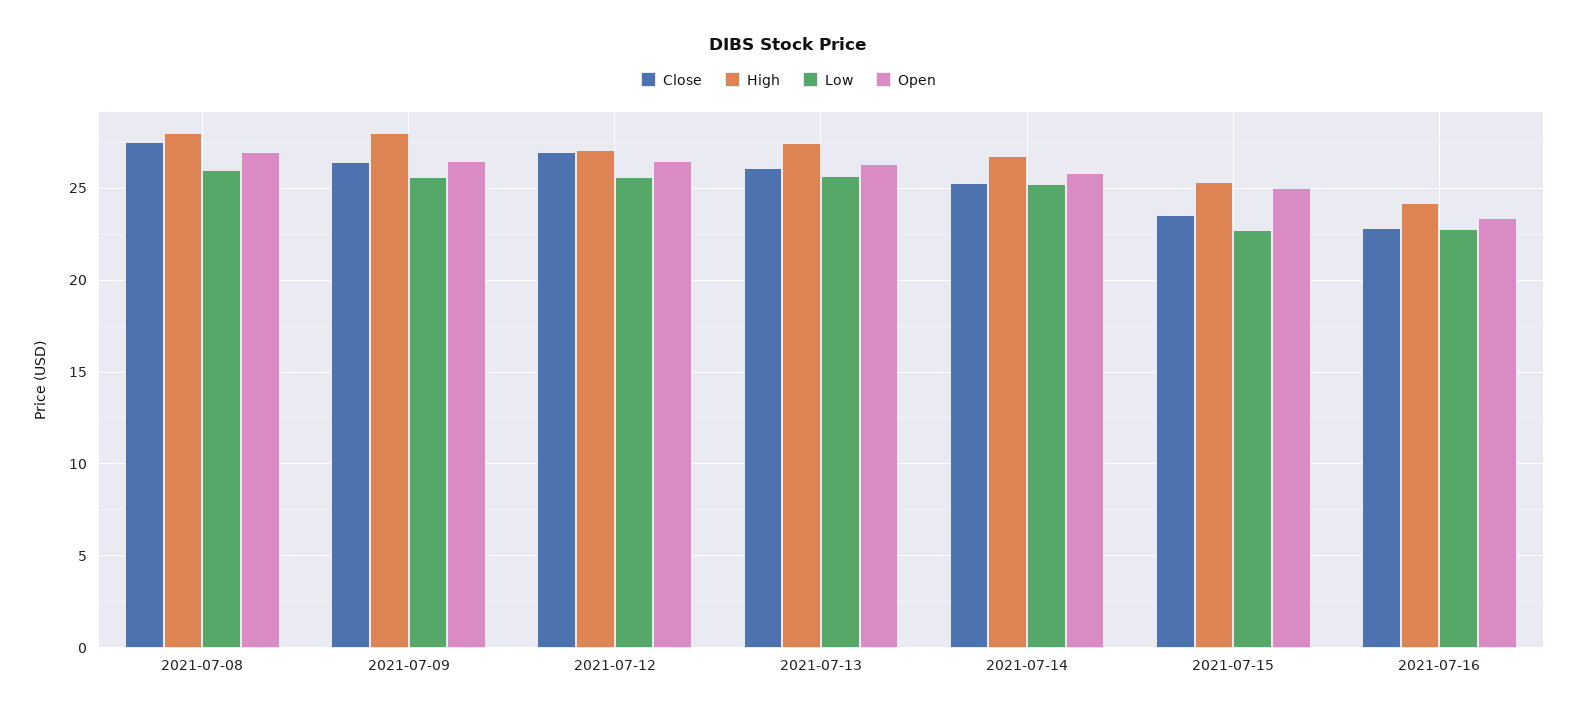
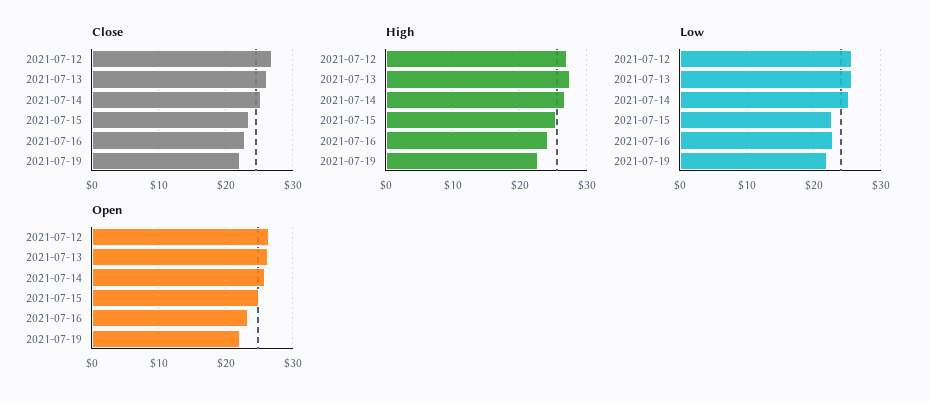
Close, 2021-07-08: 27.5 -> none
High, 2021-07-08: 28 -> none
Low, 2021-07-08: 26 -> none
Open, 2021-07-08: 27 -> none
Close, 2021-07-09: 26.5 -> none
High, 2021-07-09: 28 -> none
Low, 2021-07-09: 25.5 -> none
Open, 2021-07-09: 26.5 -> none
Close, 2021-07-19: none -> 22
High, 2021-07-19: none -> 23
Low, 2021-07-19: none -> 22
Open, 2021-07-19: none -> 22

